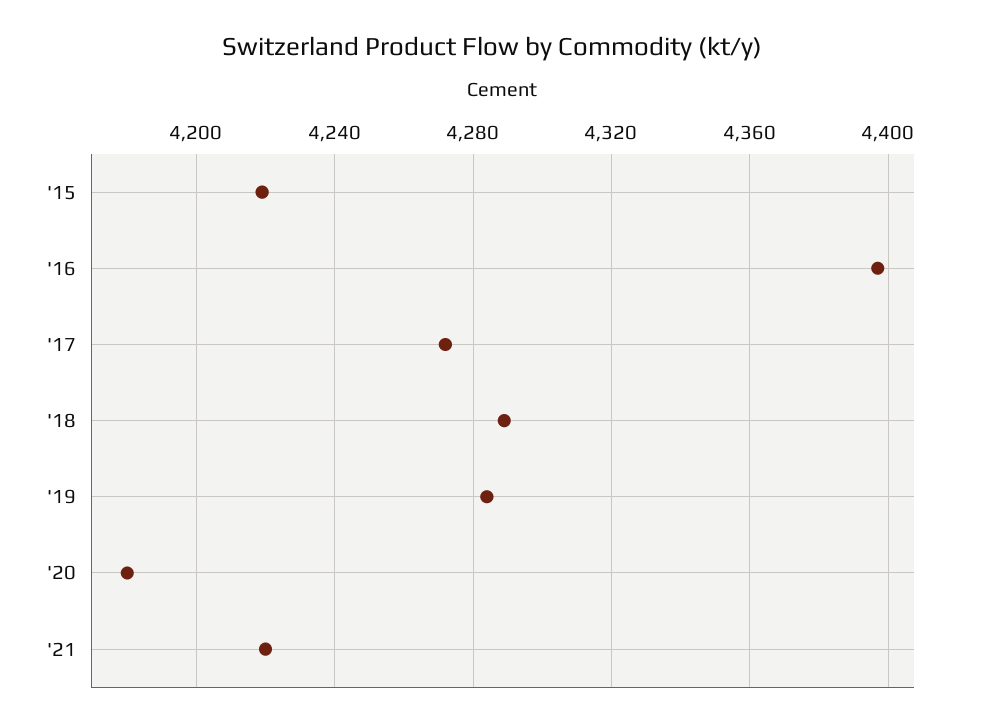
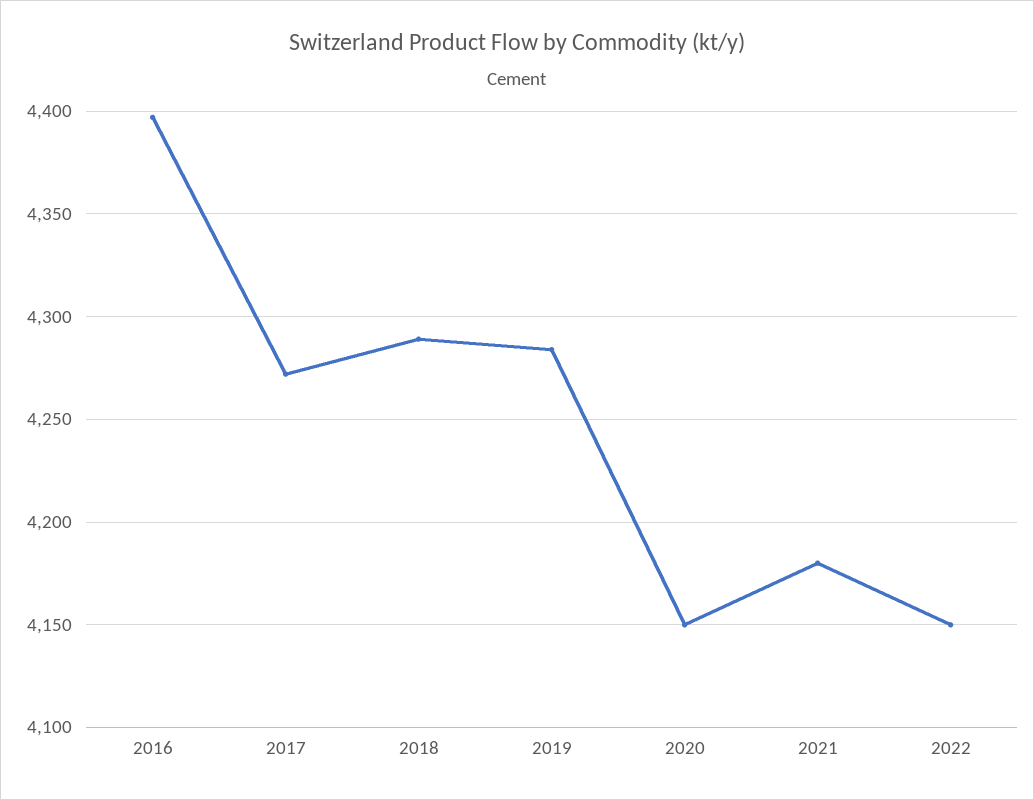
'15: 4220 -> none
'20: 4180 -> 4150
'21: 4220 -> 4180
2022: none -> 4150

